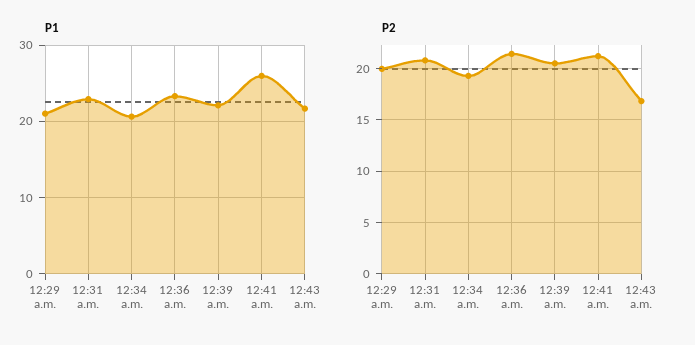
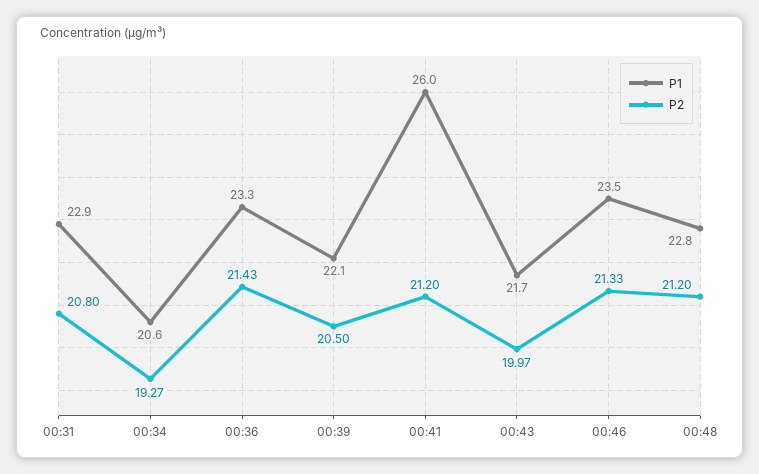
P1, 12:29 a.m.: 21 -> none
P2, 12:29 a.m.: 20 -> none
P2, 12:43 a.m.: 17 -> 19.97
P1, 00:46: none -> 23.5
P2, 00:46: none -> 21.33
P1, 00:48: none -> 22.8
P2, 00:48: none -> 21.2

